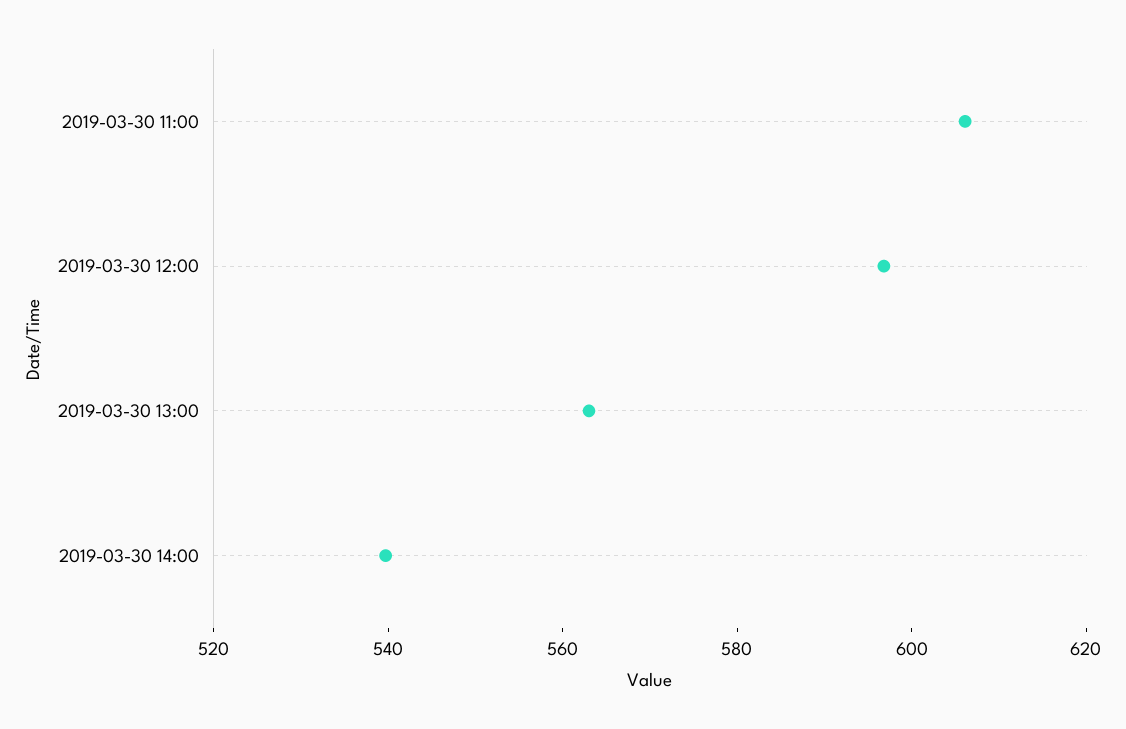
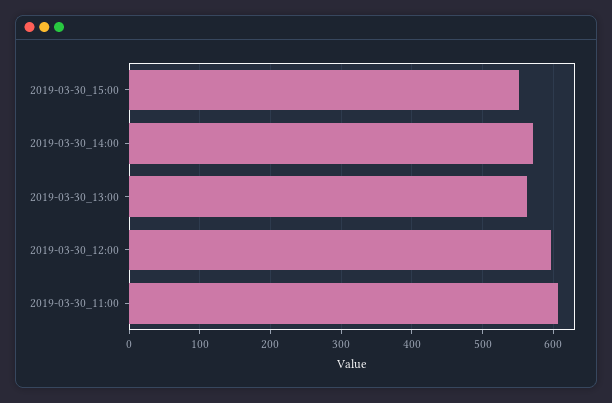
2019-03-30 14:00: 540 -> 570
2019-03-30_15:00: none -> 550

